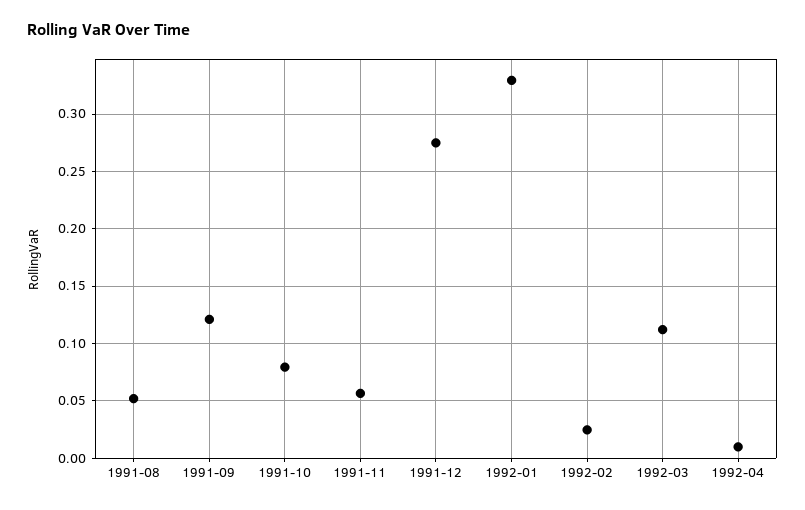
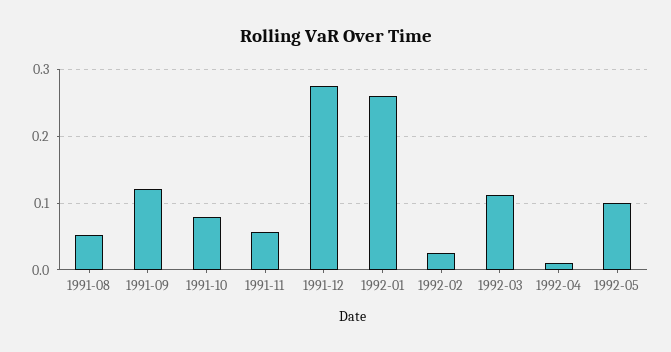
1992-01: 0.33 -> 0.26
1992-05: none -> 0.1

